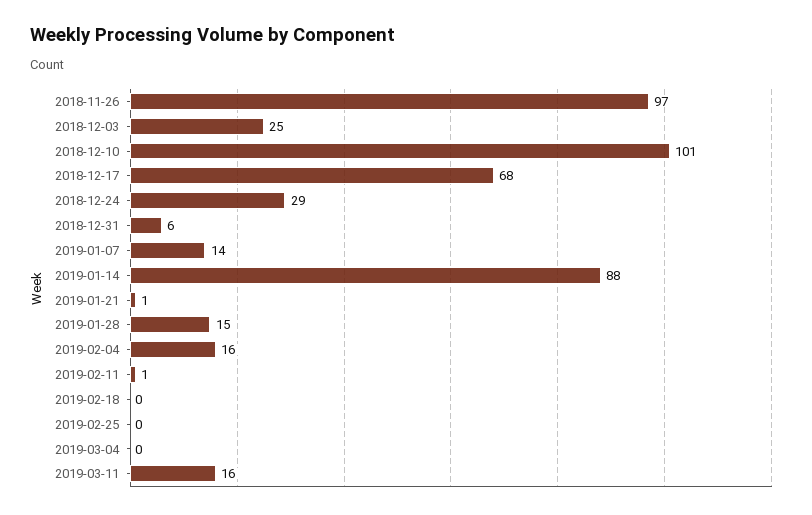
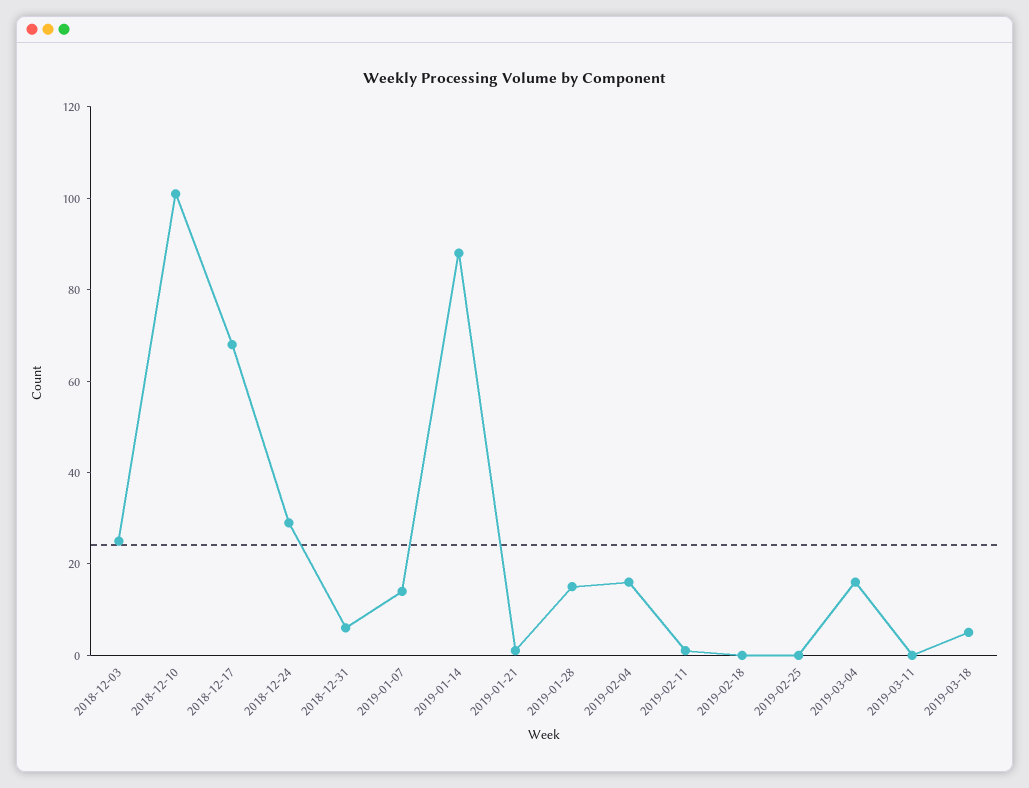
2018-11-26: 97 -> none
2019-03-04: 0 -> 15
2019-03-11: 16 -> 0
2019-03-18: none -> 5

